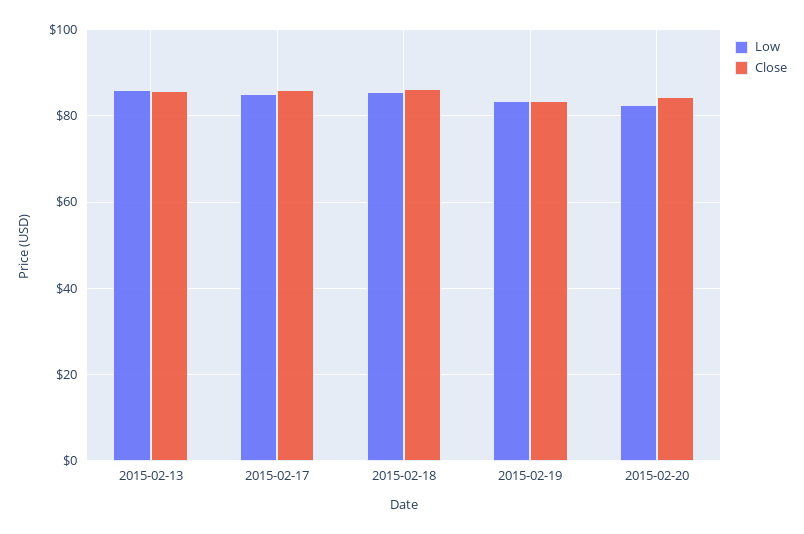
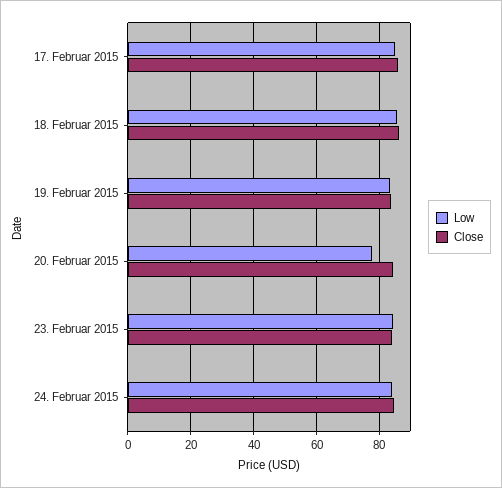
Low, 2015-02-13: 86 -> none
Close, 2015-02-13: 86 -> none
Low, 2015-02-20: 82 -> 78
Low, 23. Februar 2015: none -> 84
Close, 23. Februar 2015: none -> 84
Low, 24. Februar 2015: none -> 84
Close, 24. Februar 2015: none -> 84

